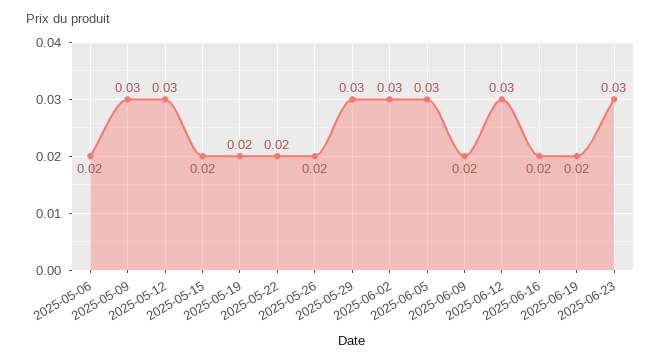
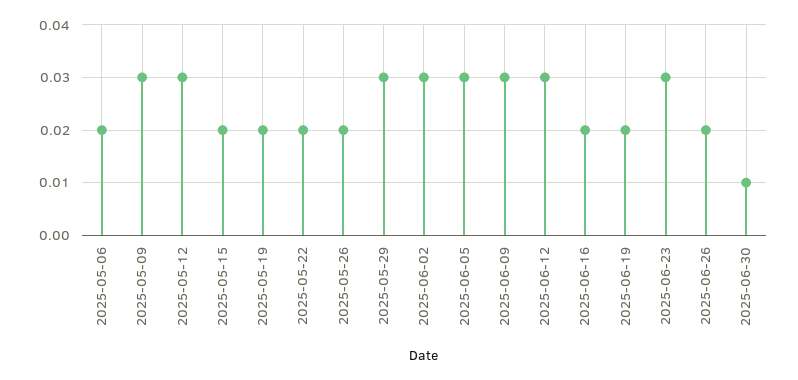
2025-06-09: 0.02 -> 0.03
2025-06-26: none -> 0.02
2025-06-30: none -> 0.01

